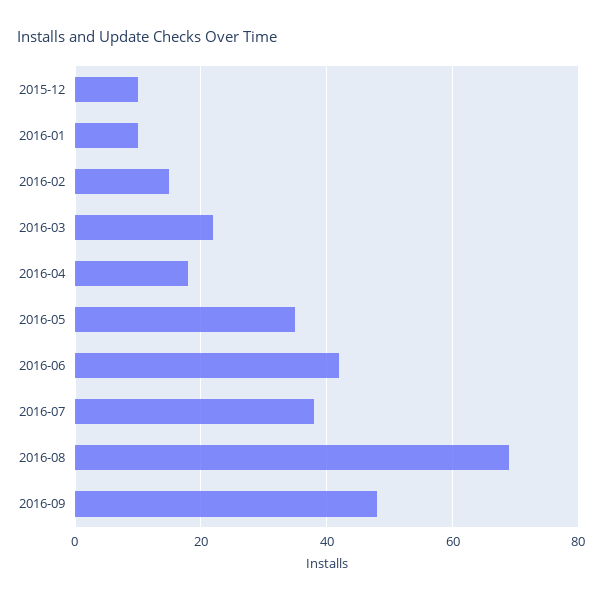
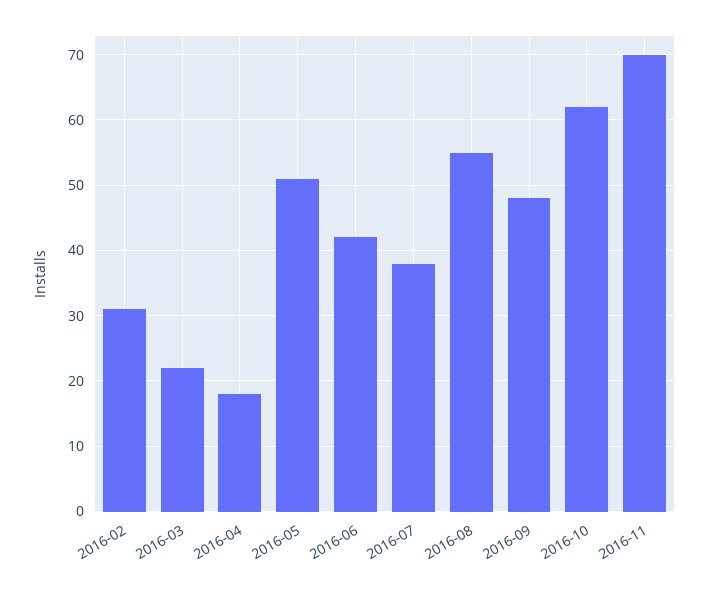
2015-12: 10 -> none
2016-01: 10 -> none
2016-02: 15 -> 31
2016-05: 35 -> 51
2016-08: 70 -> 55
2016-10: none -> 62
2016-11: none -> 70

